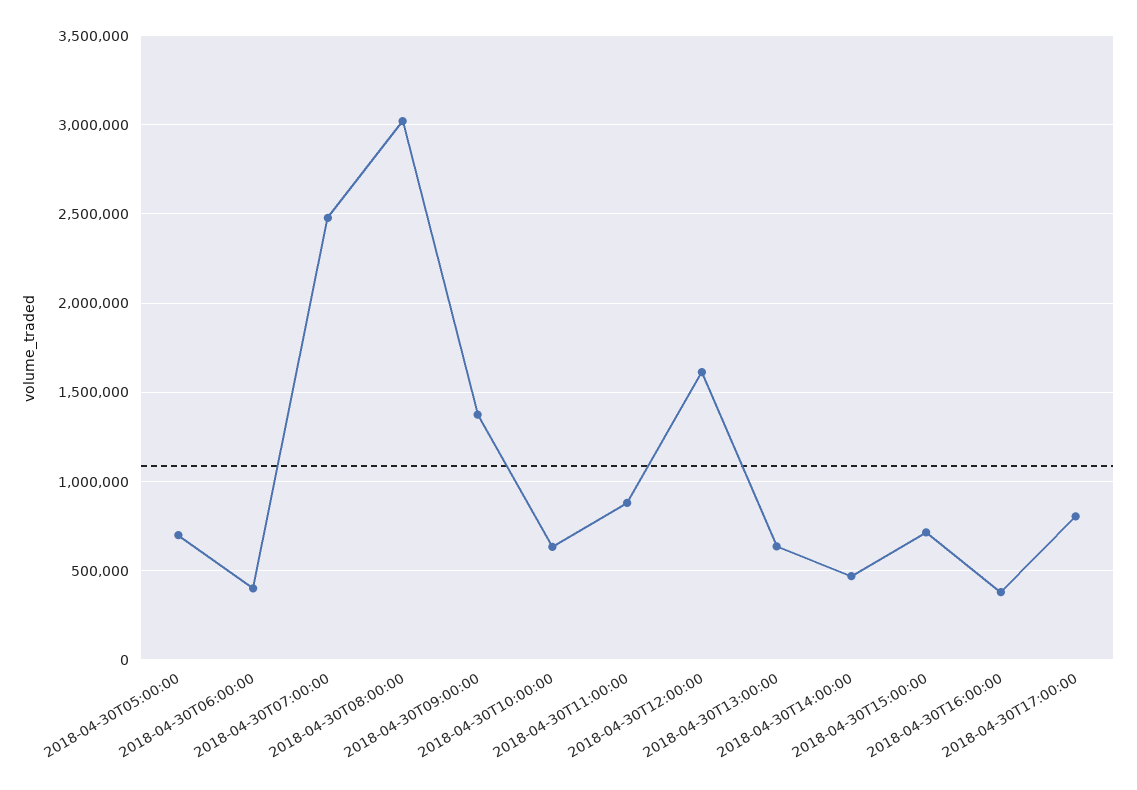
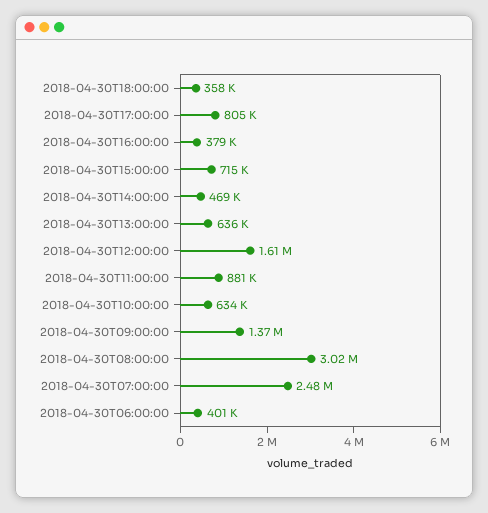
2018-04-30T05:00:00: 700000 -> none
2018-04-30T18:00:00: none -> 358000

